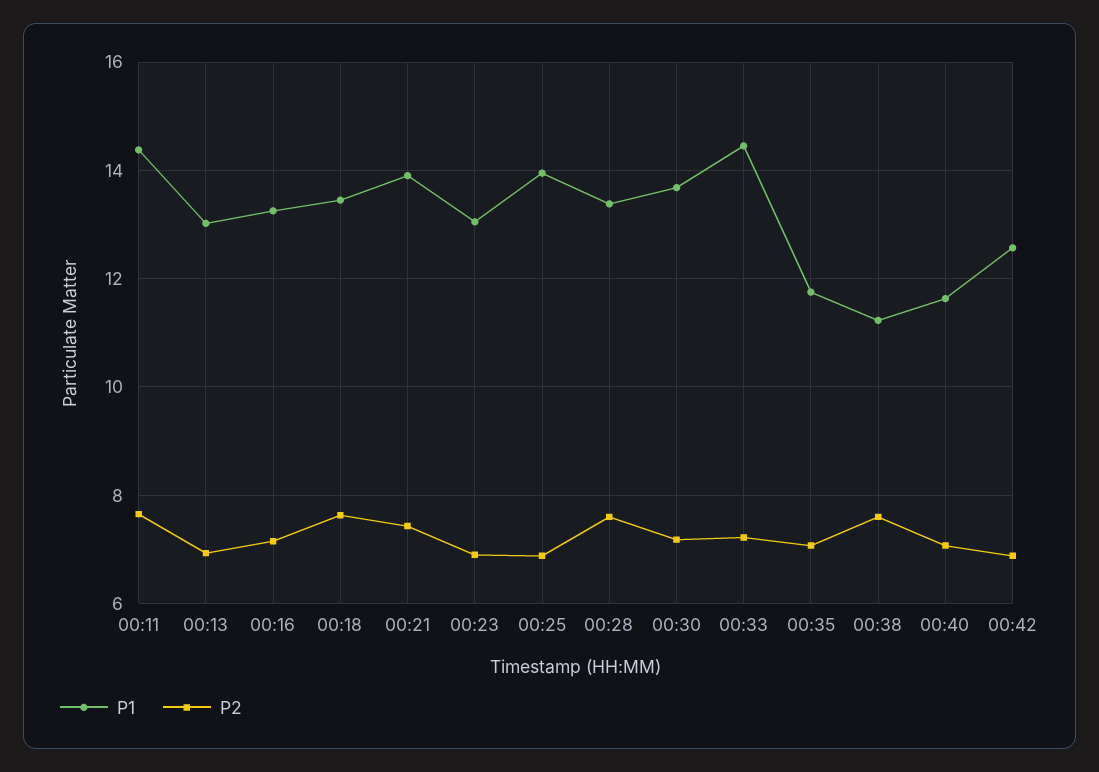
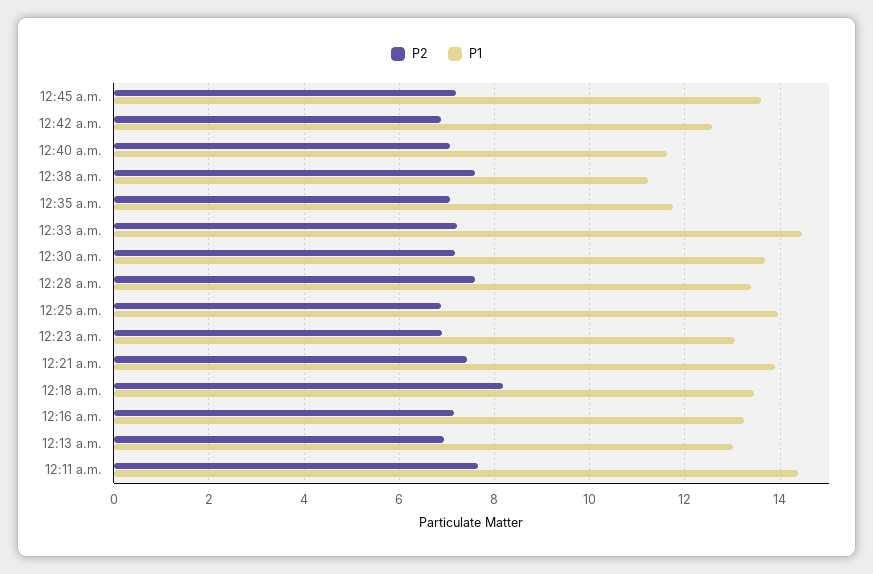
P2, 00:18: 7.6 -> 8.2
P2, 12:45 a.m.: none -> 7.2
P1, 12:45 a.m.: none -> 13.6

